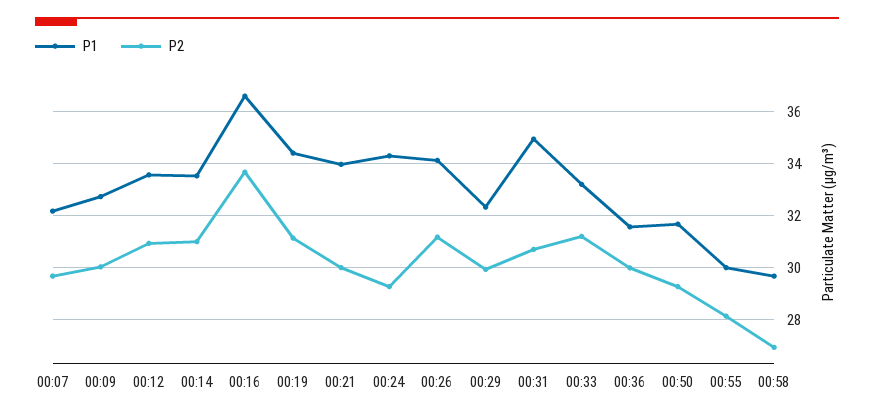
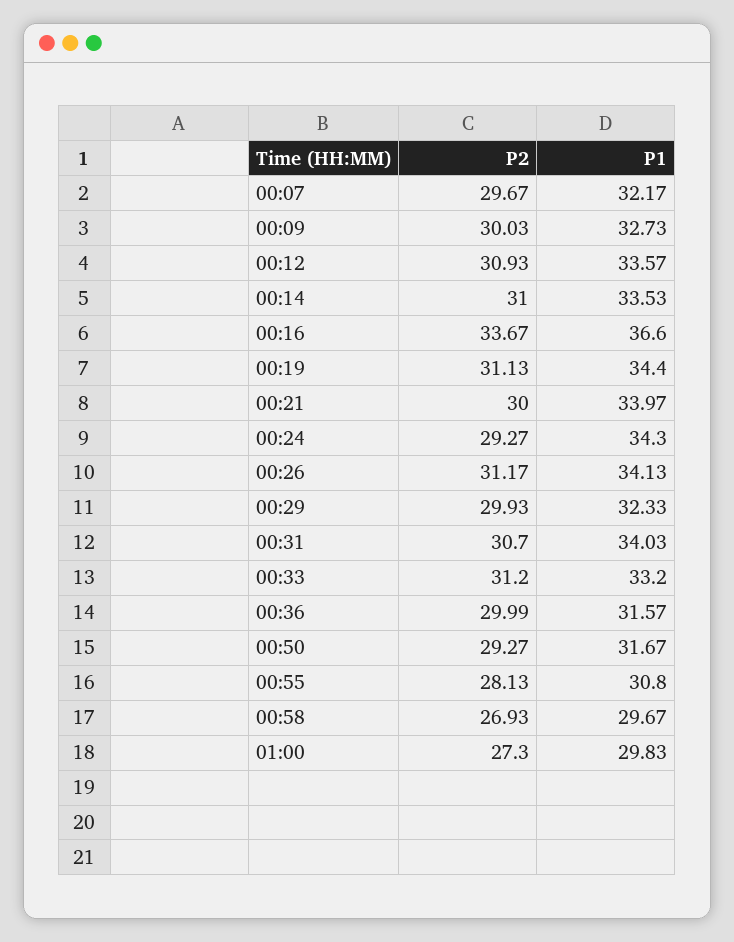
P1, 00:31: 35 -> 34.03
P1, 00:55: 30 -> 30.8
P2, 01:00: none -> 27.3
P1, 01:00: none -> 29.83

